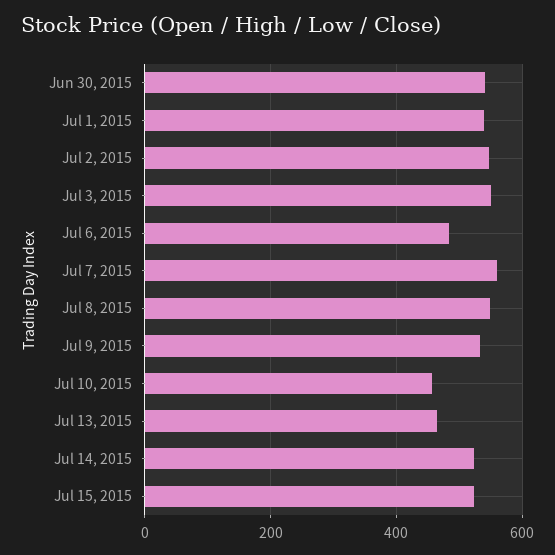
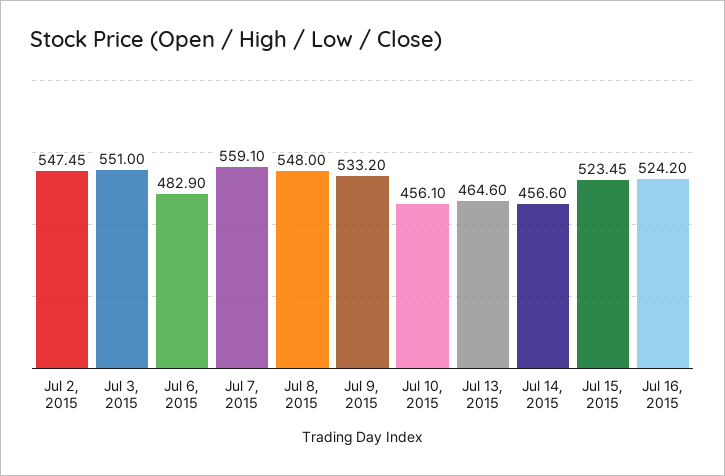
Jun 30, 2015: 540 -> none
Jul 1, 2015: 540 -> none
Jul 14, 2015: 520 -> 456.6
Jul 16, 2015: none -> 524.2

